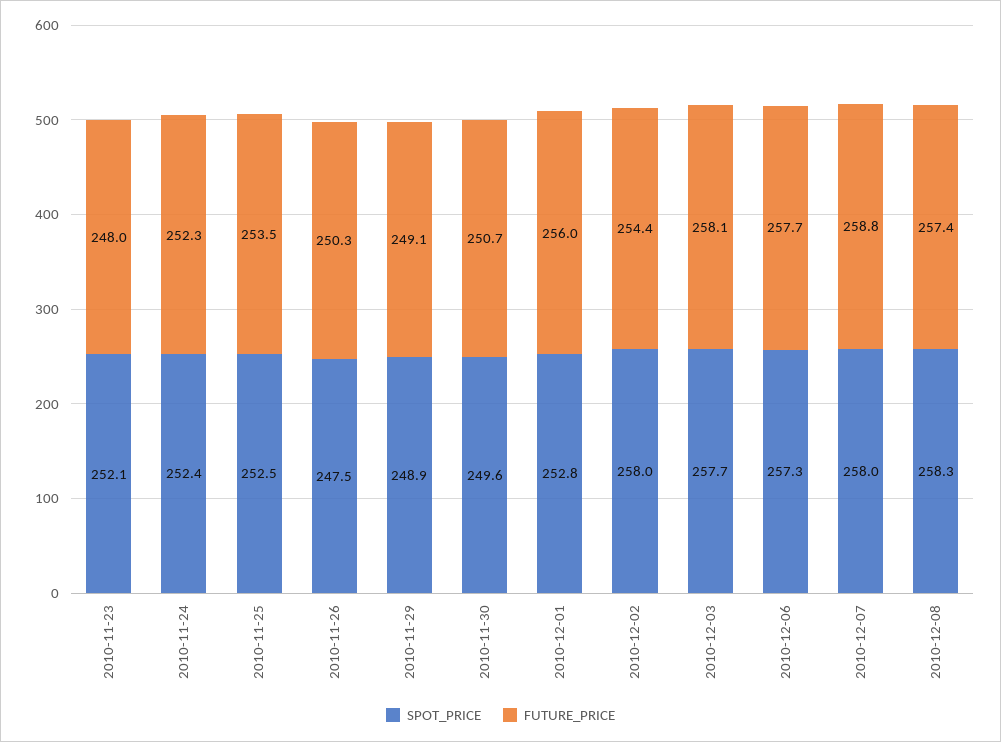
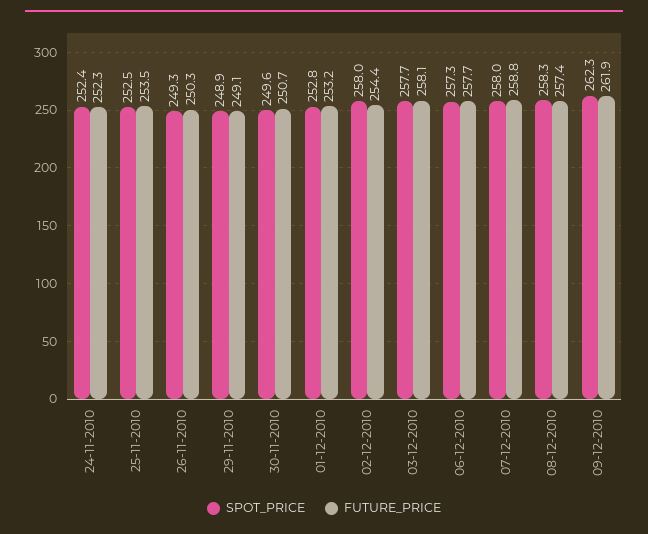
SPOT_PRICE, 2010-11-23: 252.1 -> none
FUTURE_PRICE, 2010-11-23: 248 -> none
SPOT_PRICE, 2010-11-26: 247.5 -> 249.3
FUTURE_PRICE, 2010-12-01: 256 -> 253.2
SPOT_PRICE, 09-12-2010: none -> 262.3
FUTURE_PRICE, 09-12-2010: none -> 261.9

